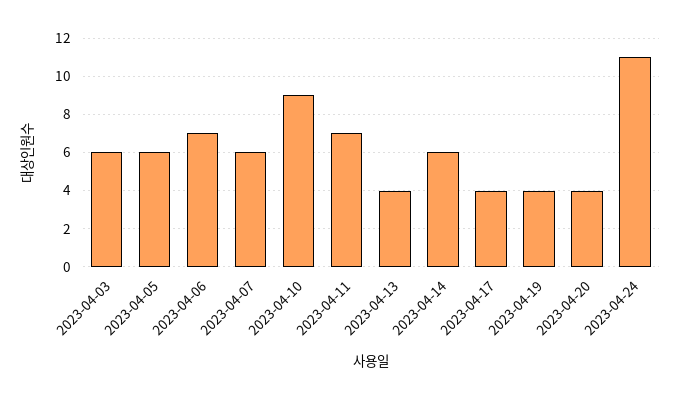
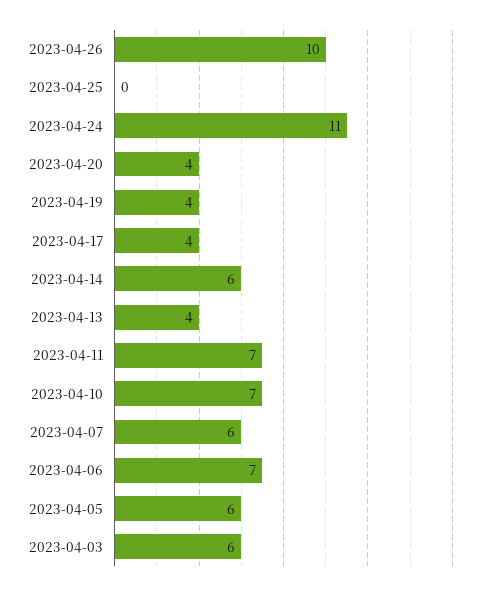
2023-04-10: 9 -> 7
2023-04-26: none -> 10
2023-04-25: none -> 0

